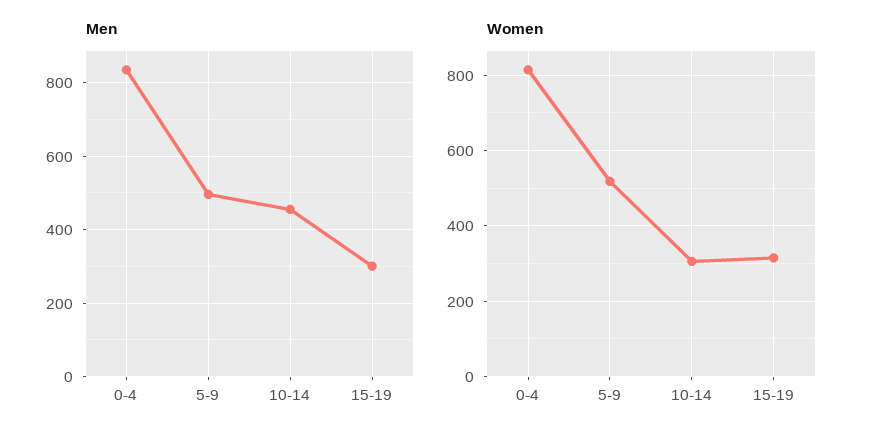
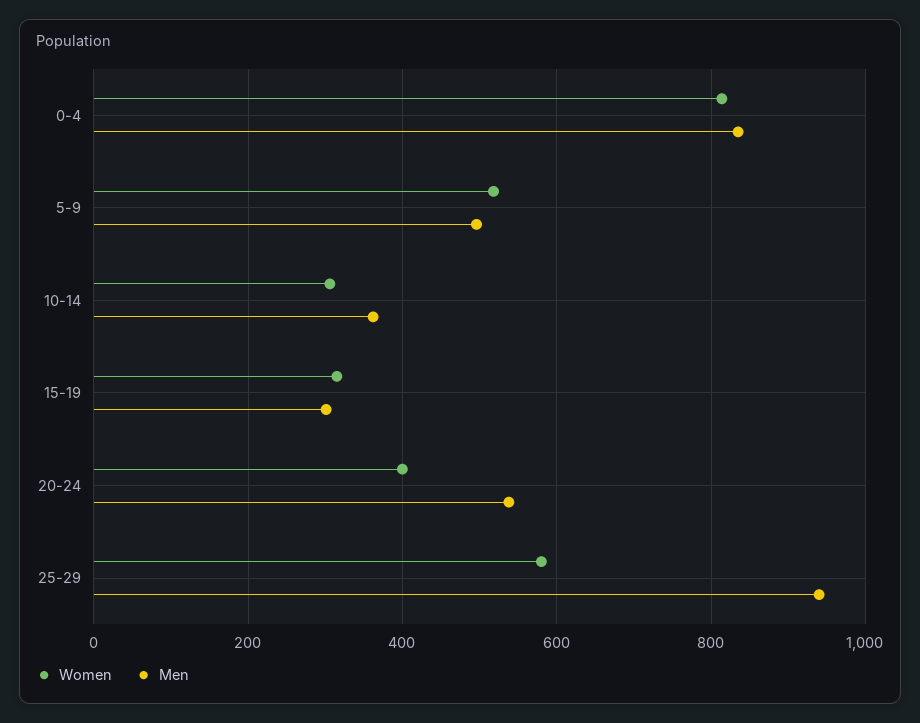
Men, 10-14: 460 -> 360
Women, 20-24: none -> 400
Men, 20-24: none -> 540
Women, 25-29: none -> 580
Men, 25-29: none -> 940

